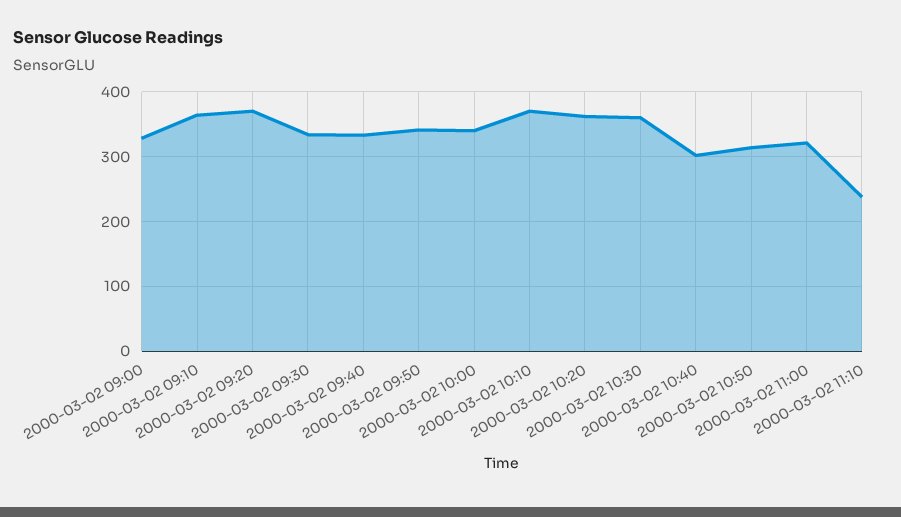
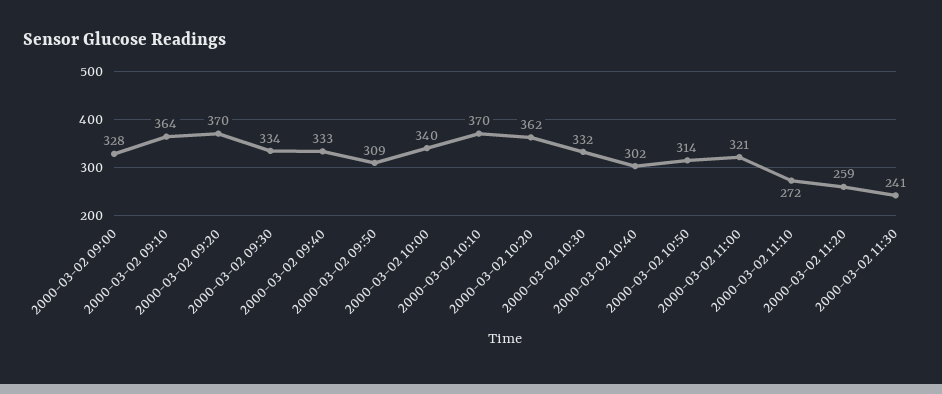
2000-03-02 09:50: 340 -> 309
2000-03-02 10:30: 360 -> 332
2000-03-02 11:10: 240 -> 272
2000-03-02 11:20: none -> 259
2000-03-02 11:30: none -> 241

